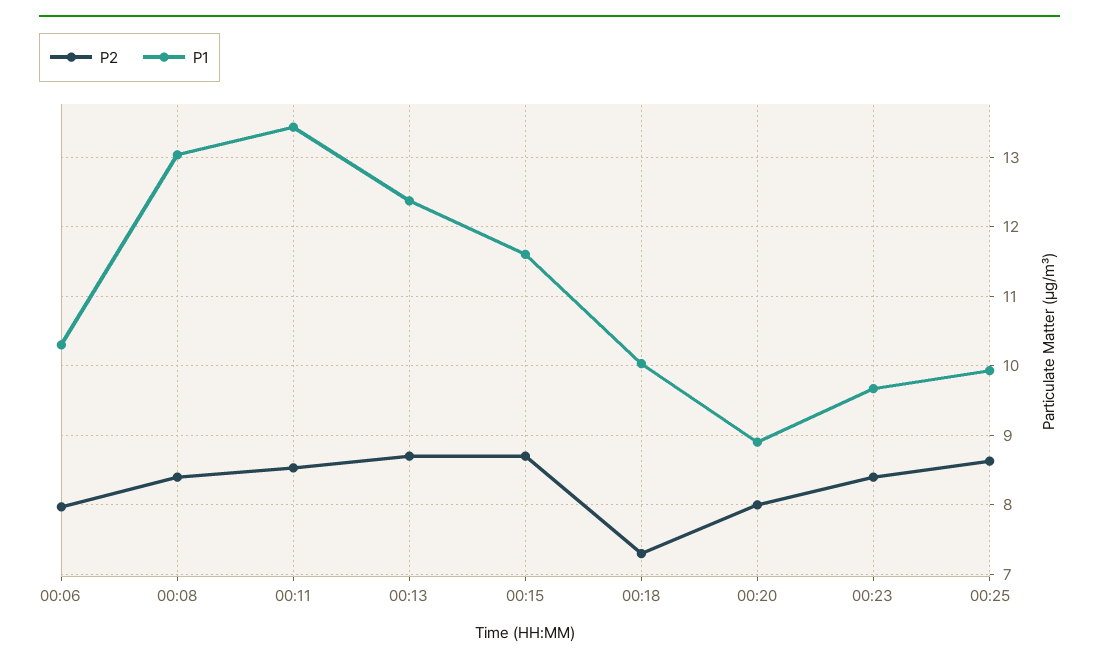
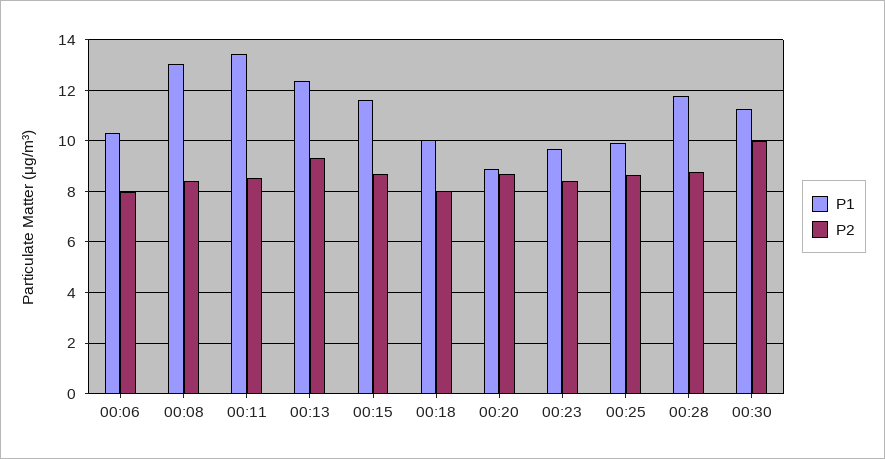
P2, 00:13: 8.7 -> 9.25
P2, 00:18: 7.3 -> 8
P2, 00:20: 8 -> 8.75
P1, 00:28: none -> 11.75
P2, 00:28: none -> 8.75
P1, 00:30: none -> 11.25
P2, 00:30: none -> 10

